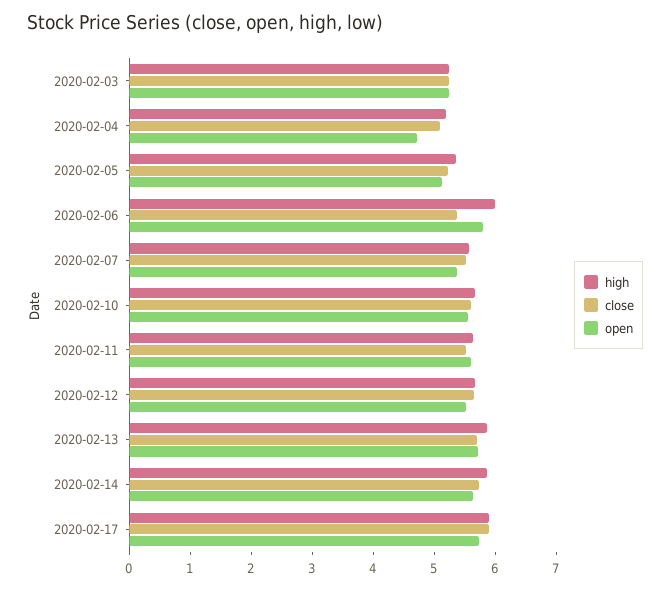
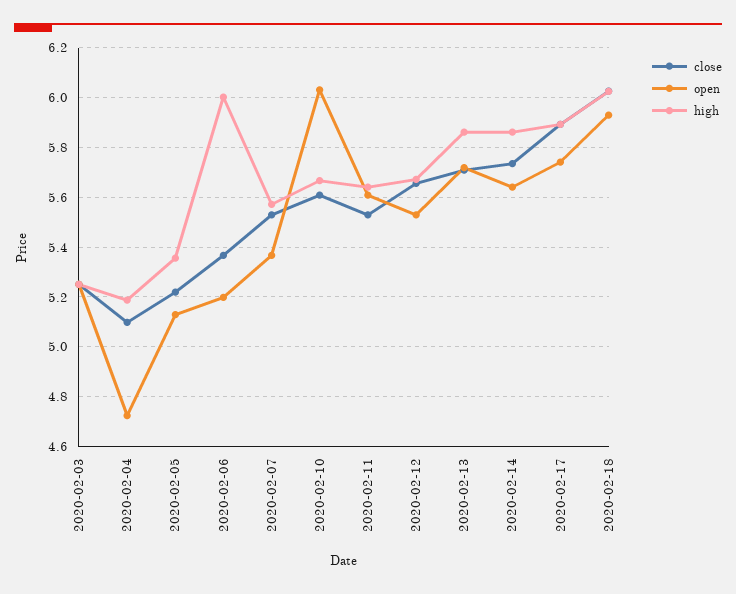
open, 2020-02-06: 5.8 -> 5.2
open, 2020-02-10: 5.6 -> 6.025
close, 2020-02-18: none -> 6.025
open, 2020-02-18: none -> 5.925
high, 2020-02-18: none -> 6.025

